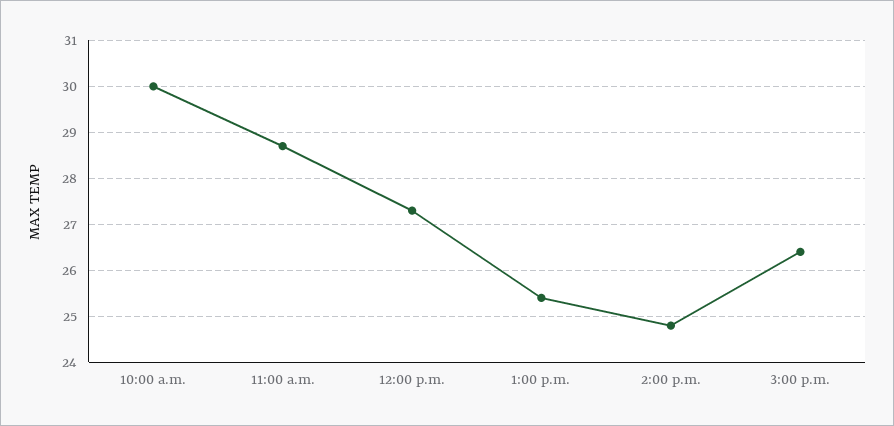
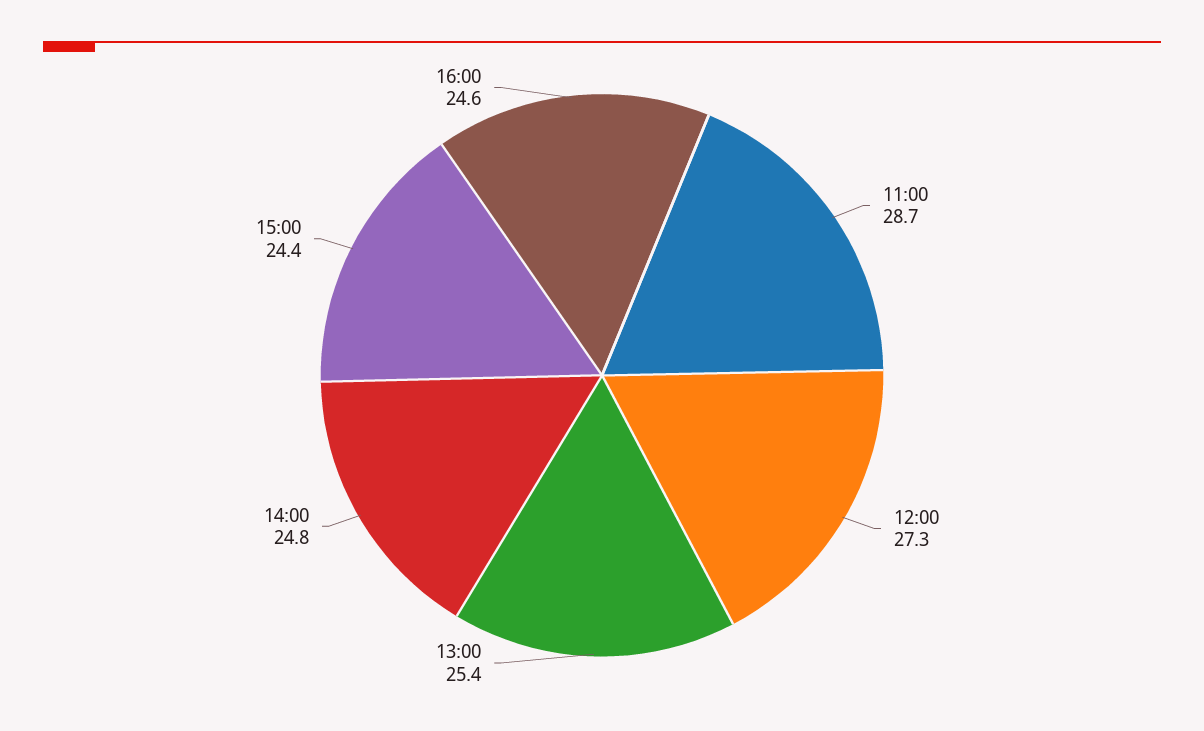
10:00 a.m.: 30 -> none
3:00 p.m.: 26.5 -> 24.4
16:00: none -> 24.6

